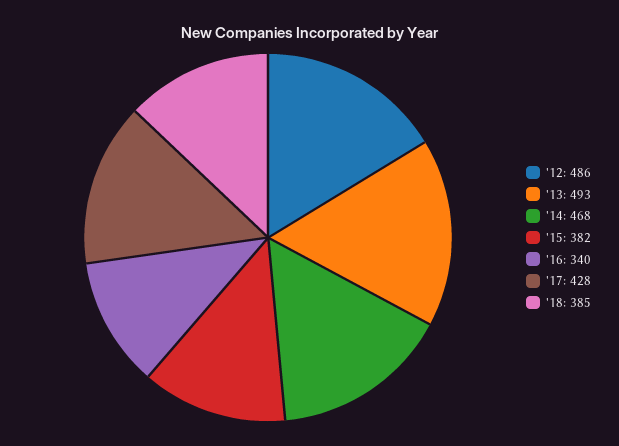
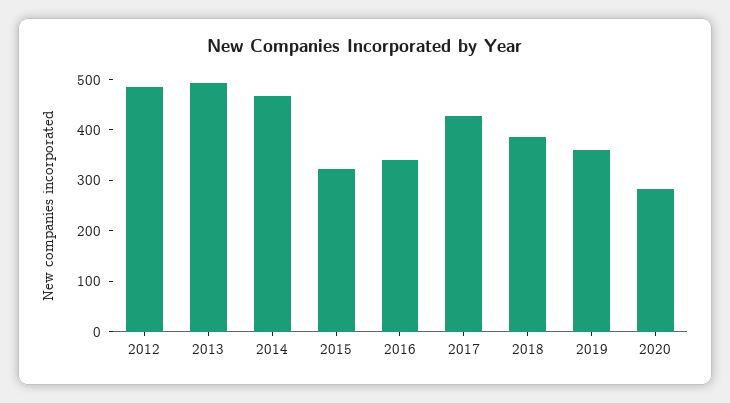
'15: 382 -> 320
2019: none -> 360
2020: none -> 280

